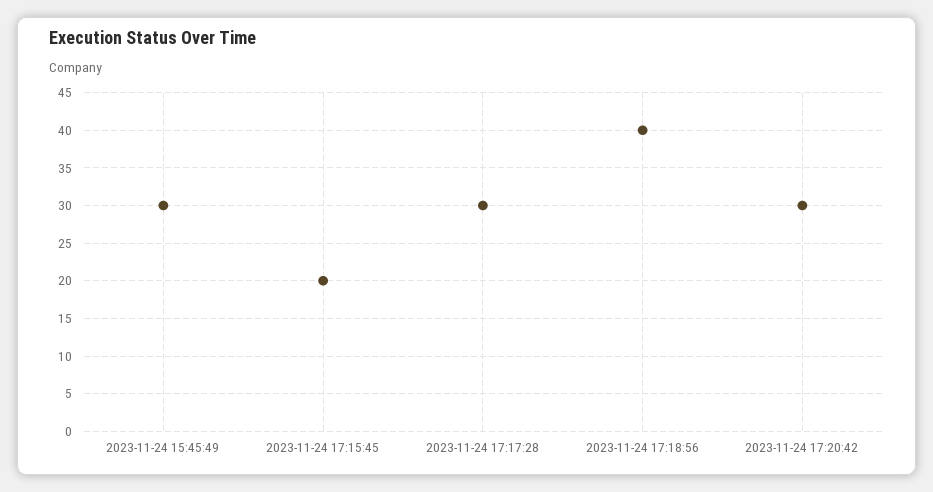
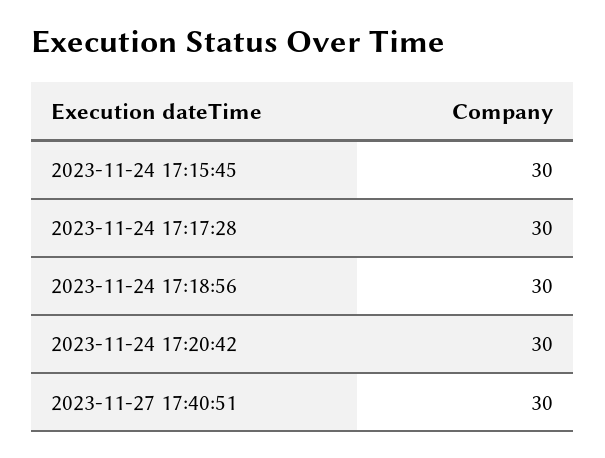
2023-11-24 15:45:49: 30 -> none
2023-11-24 17:15:45: 20 -> 30
2023-11-24 17:18:56: 40 -> 30
2023-11-27 17:40:51: none -> 30

